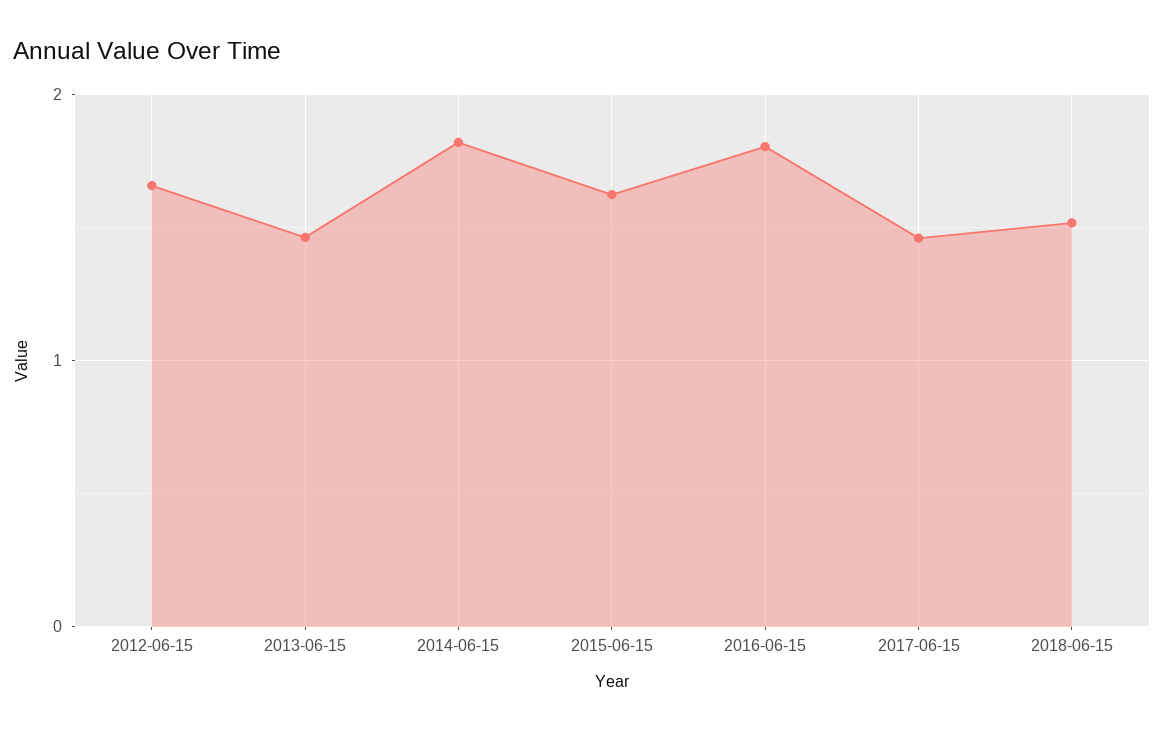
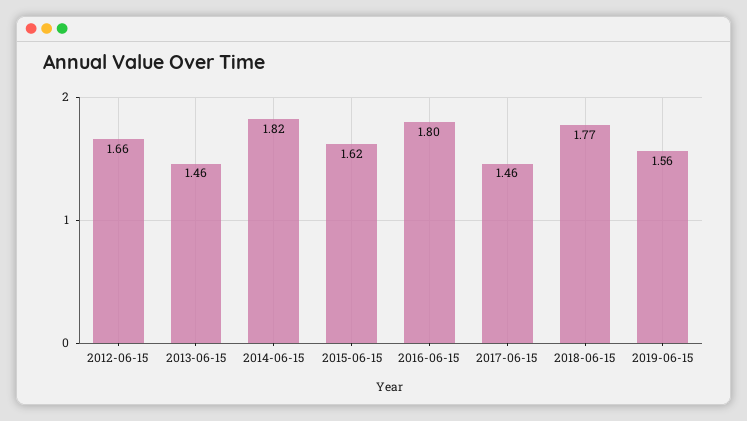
2018-06-15: 1.5 -> 1.77
2019-06-15: none -> 1.56

